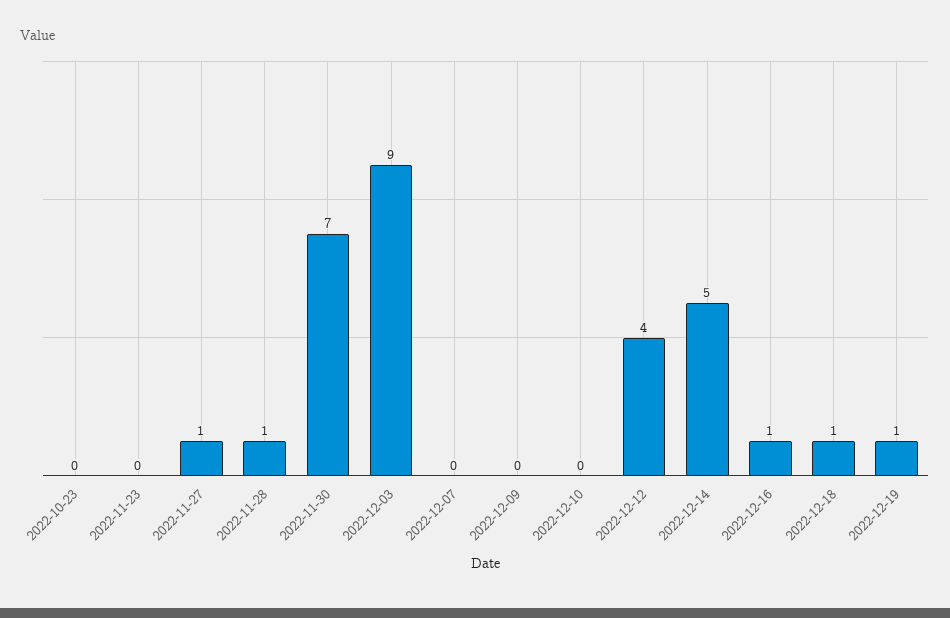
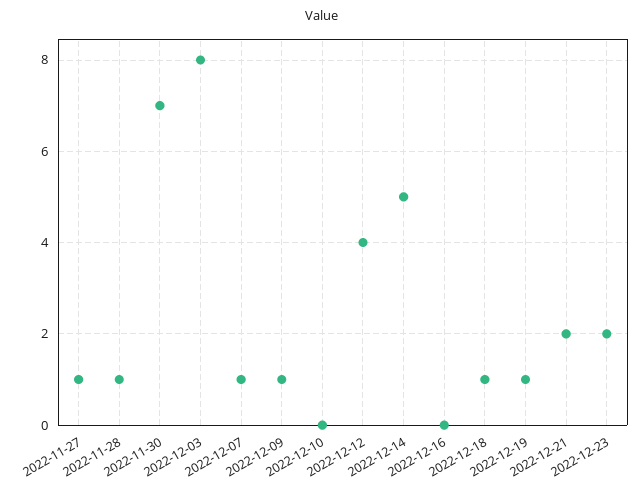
2022-10-23: 0 -> none
2022-11-23: 0 -> none
2022-12-03: 9 -> 8
2022-12-07: 0 -> 1
2022-12-09: 0 -> 1
2022-12-16: 1 -> 0
2022-12-21: none -> 2
2022-12-23: none -> 2

